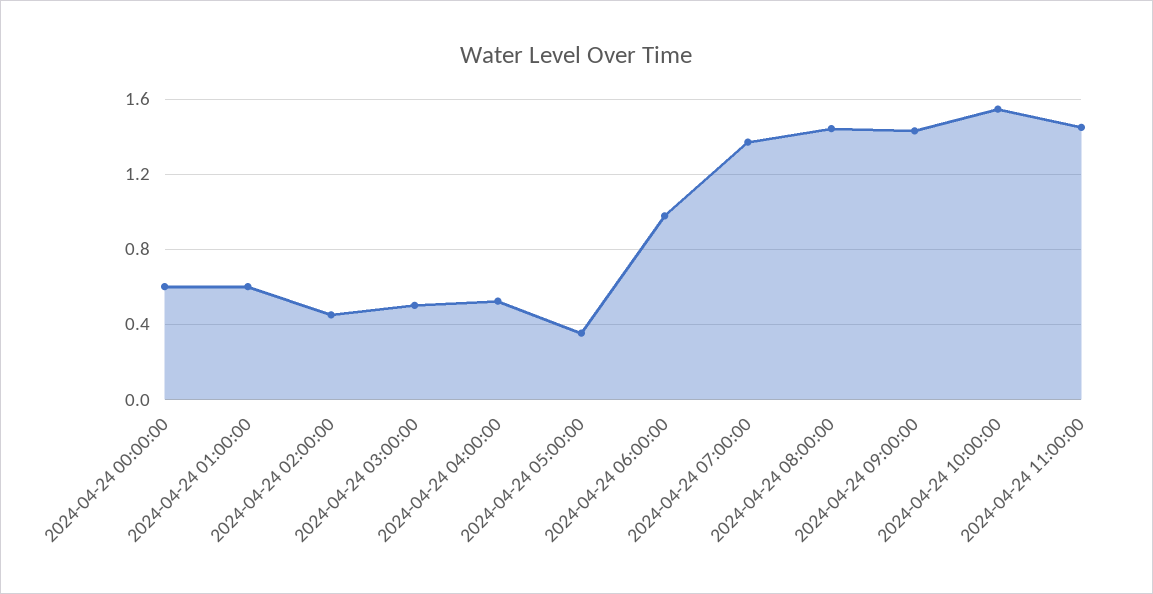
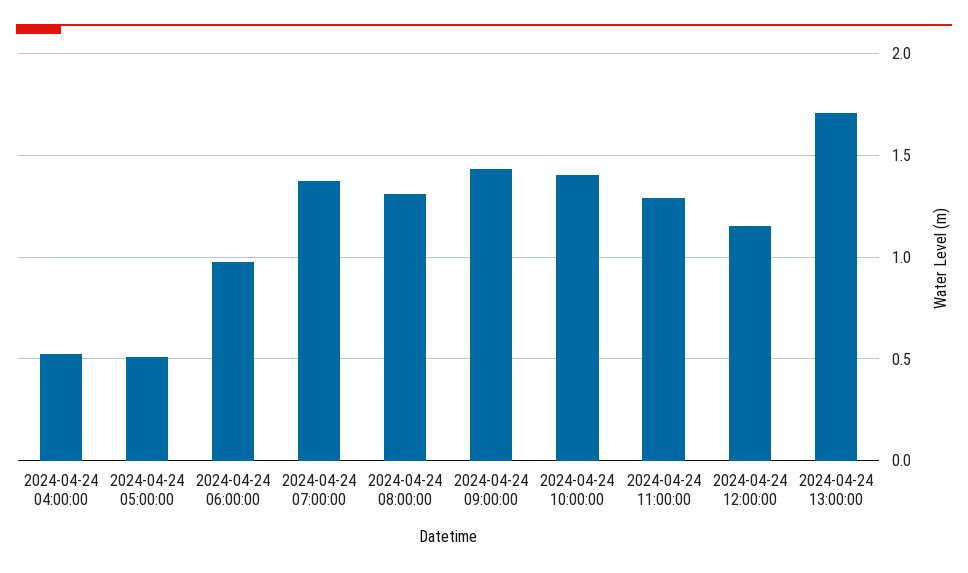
2024-04-24 00:00:00: 0.6 -> none
2024-04-24 01:00:00: 0.6 -> none
2024-04-24 02:00:00: 0.45 -> none
2024-04-24 03:00:00: 0.5 -> none
2024-04-24 05:00:00: 0.35 -> 0.5
2024-04-24 08:00:00: 1.45 -> 1.3
2024-04-24 10:00:00: 1.55 -> 1.4
2024-04-24 11:00:00: 1.45 -> 1.3
2024-04-24 12:00:00: none -> 1.15
2024-04-24 13:00:00: none -> 1.7

